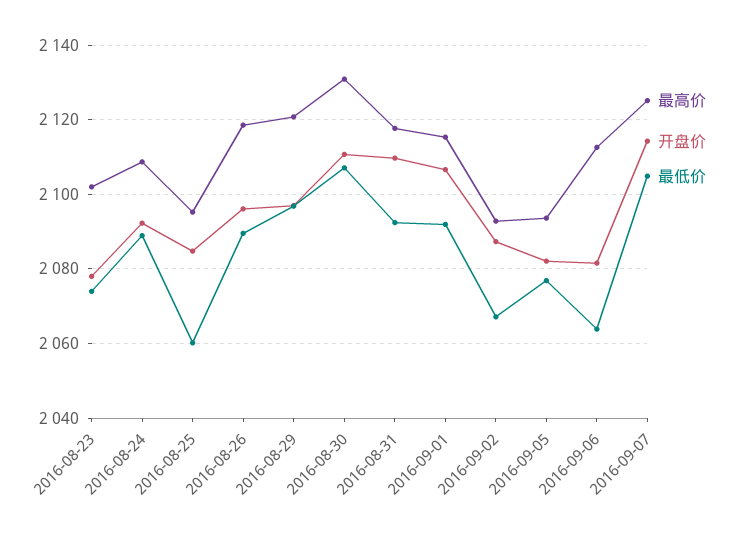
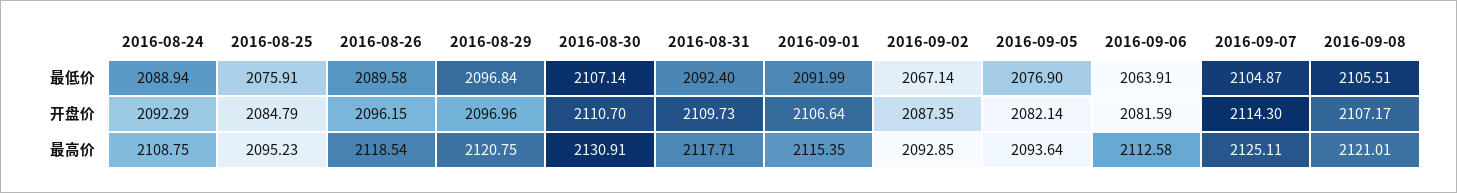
最高价, 2016-08-23: 2102 -> none
开盘价, 2016-08-23: 2078 -> none
最低价, 2016-08-23: 2074 -> none
最低价, 2016-08-25: 2060 -> 2075.91
最低价, 2016-09-08: none -> 2105.51
开盘价, 2016-09-08: none -> 2107.17
最高价, 2016-09-08: none -> 2121.01

